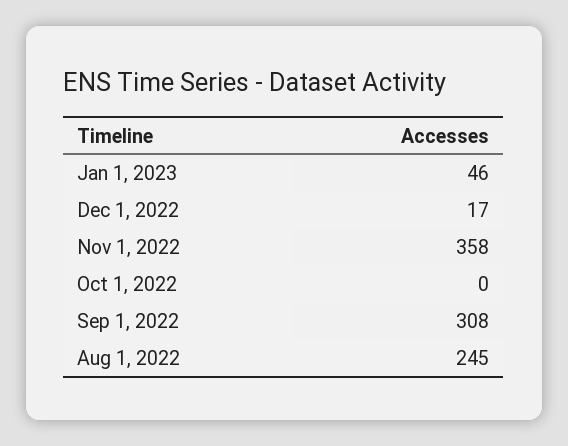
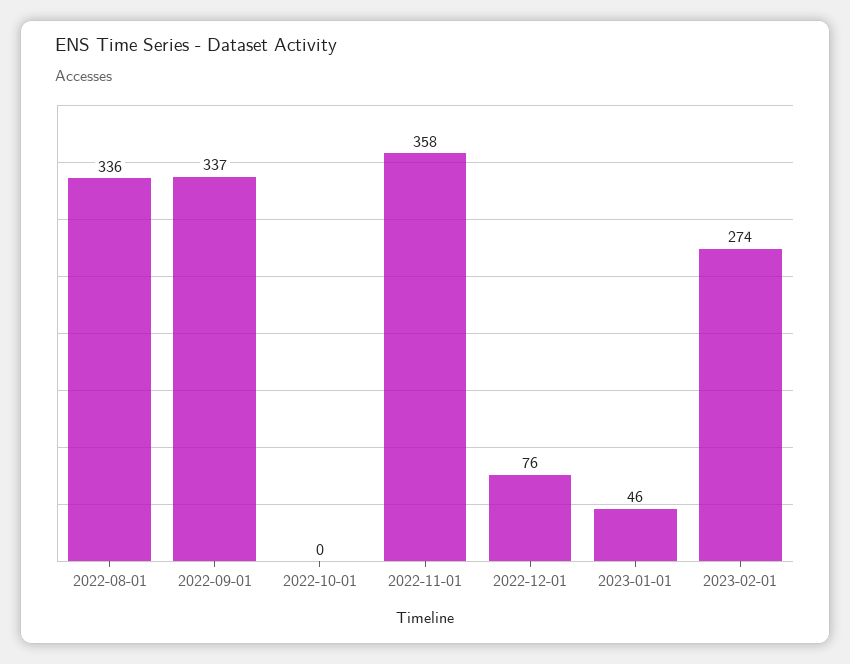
Dec 1, 2022: 17 -> 76
Sep 1, 2022: 308 -> 337
Aug 1, 2022: 245 -> 336
2023-02-01: none -> 274

